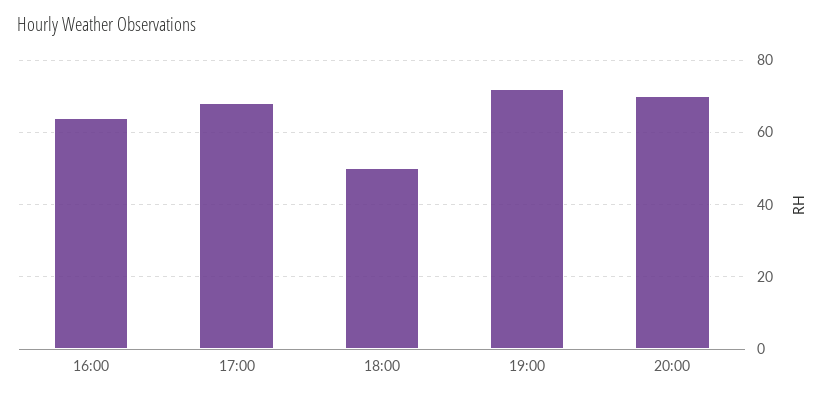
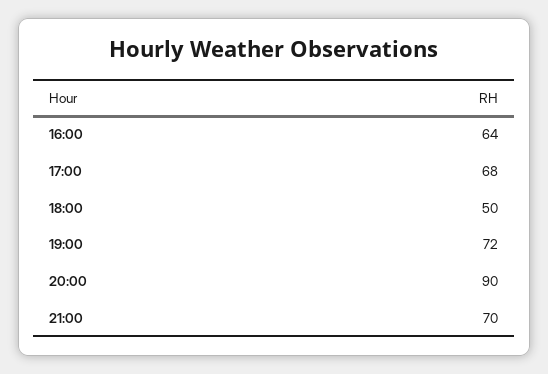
20:00: 70 -> 90
21:00: none -> 70

